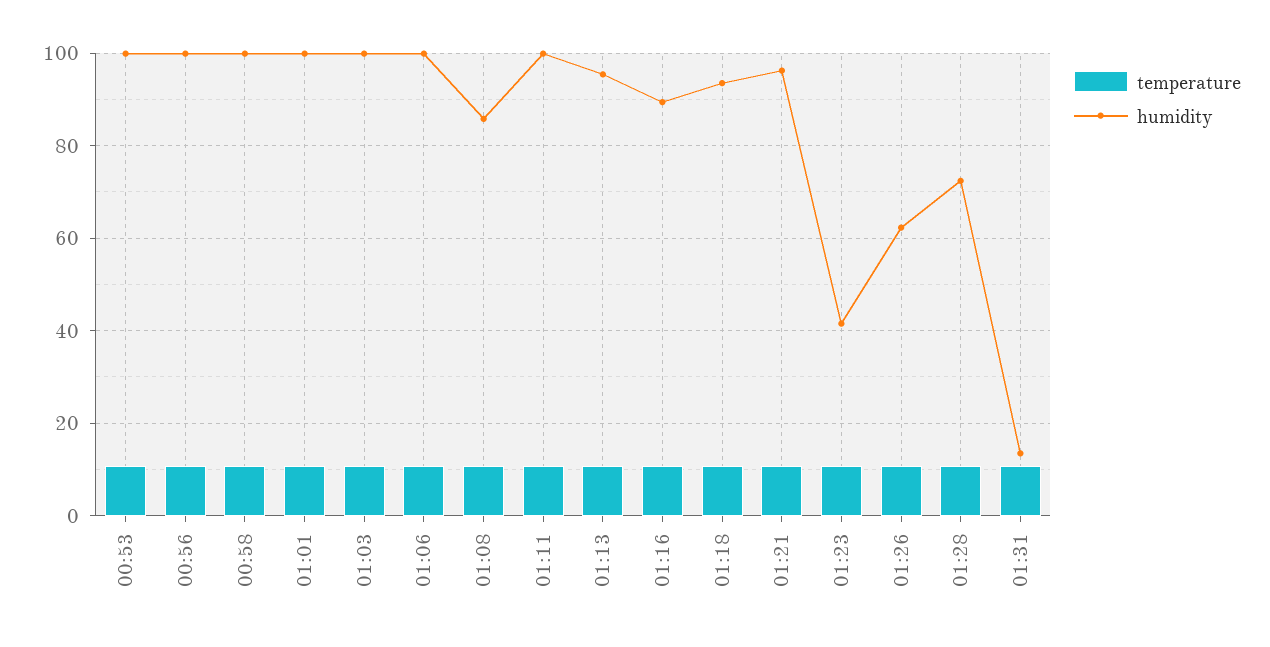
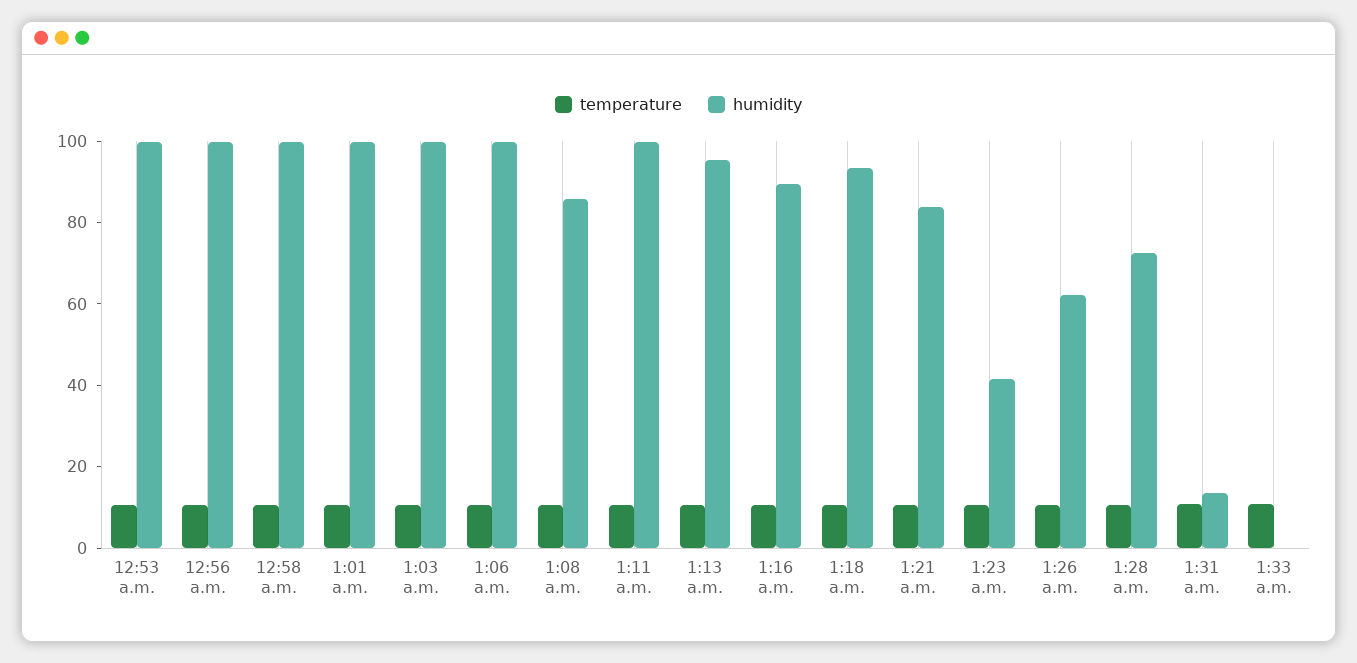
humidity, 01:21: 96 -> 85
temperature, 1:33 a.m.: none -> 10
humidity, 1:33 a.m.: none -> 0

